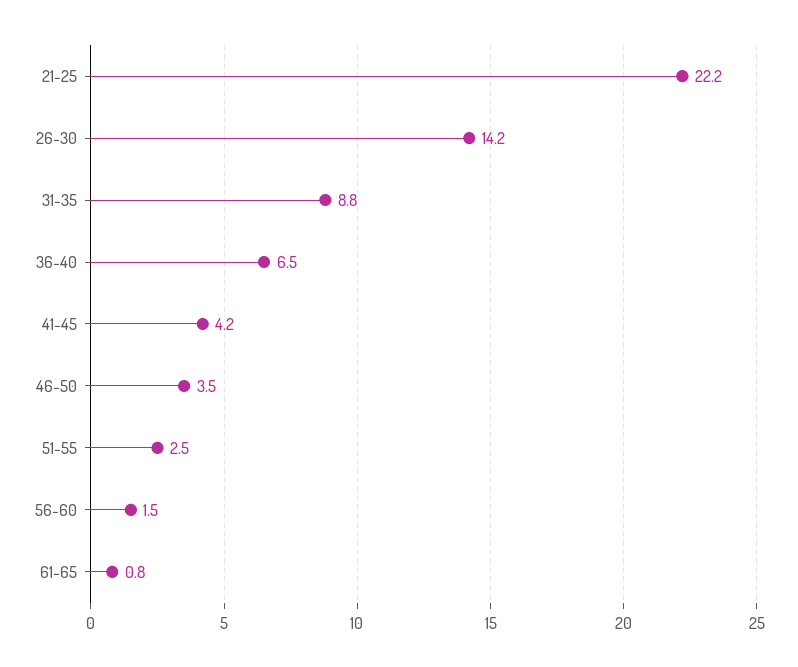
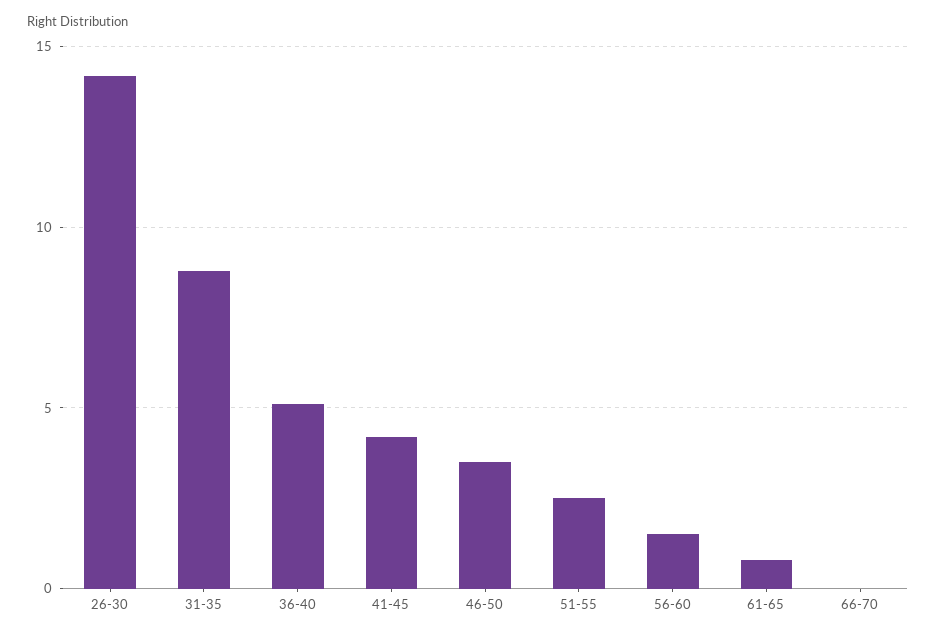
21-25: 22.2 -> none
36-40: 6.5 -> 5
66-70: none -> 0

